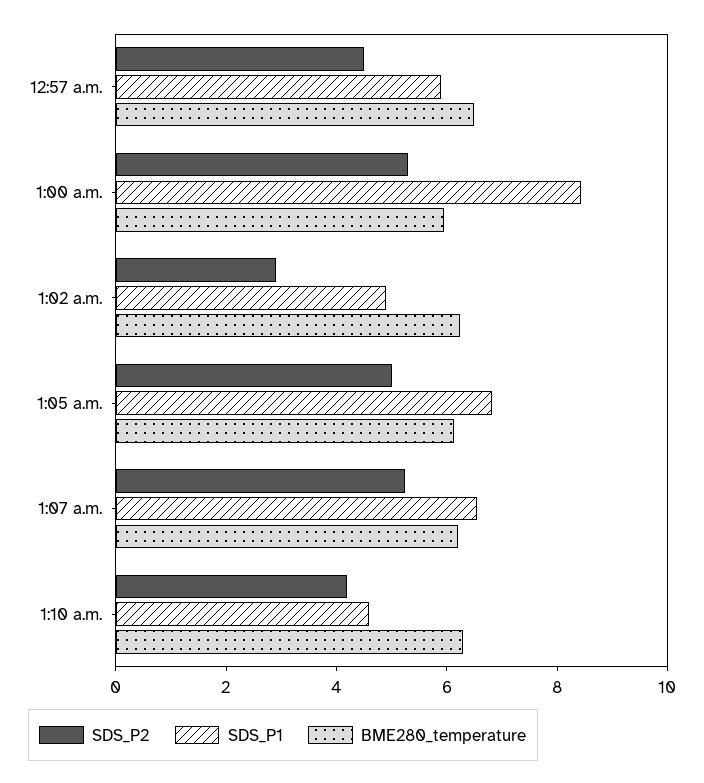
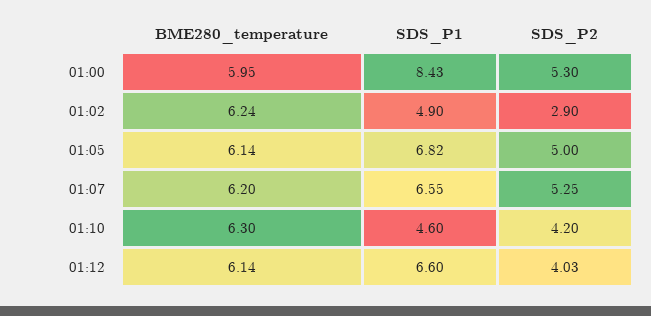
SDS_P2, 12:57 a.m.: 4.5 -> none
SDS_P1, 12:57 a.m.: 6 -> none
BME280_temperature, 12:57 a.m.: 6.5 -> none
BME280_temperature, 01:12: none -> 6.14
SDS_P1, 01:12: none -> 6.6
SDS_P2, 01:12: none -> 4.03

